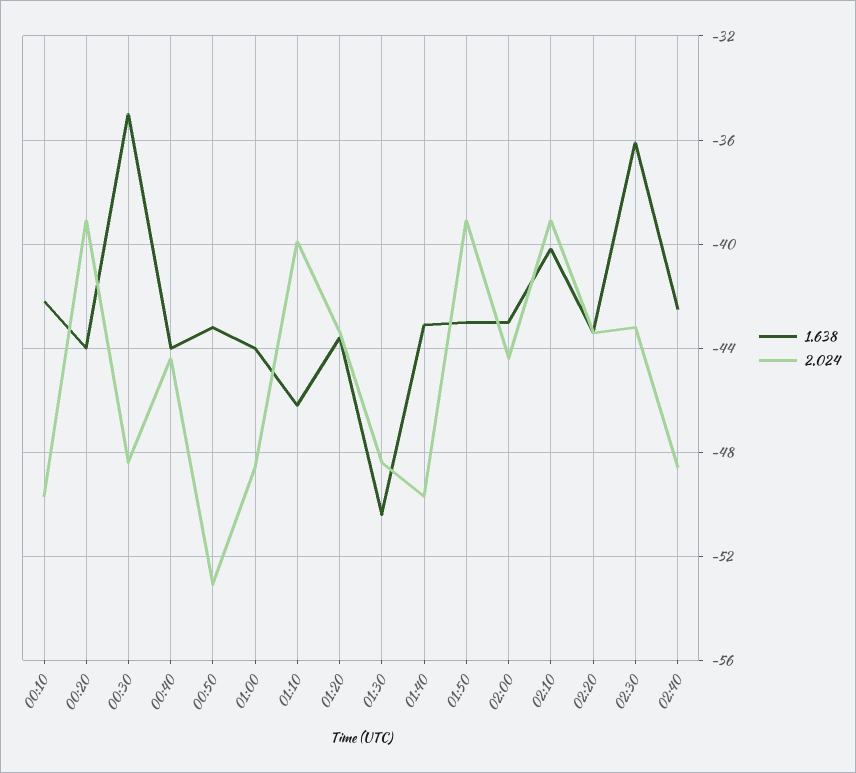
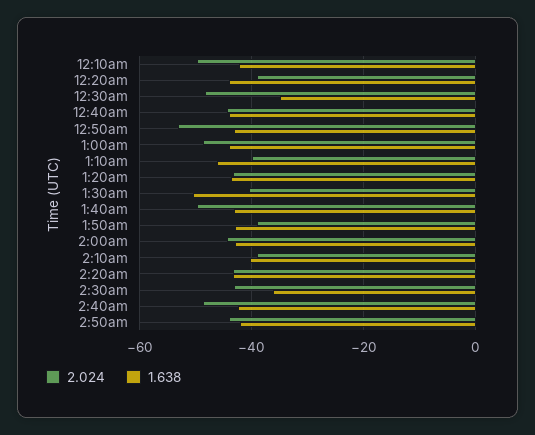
2.024, 01:30: -48.5 -> -40
2.024, 2:50am: none -> -44
1.638, 2:50am: none -> -42

